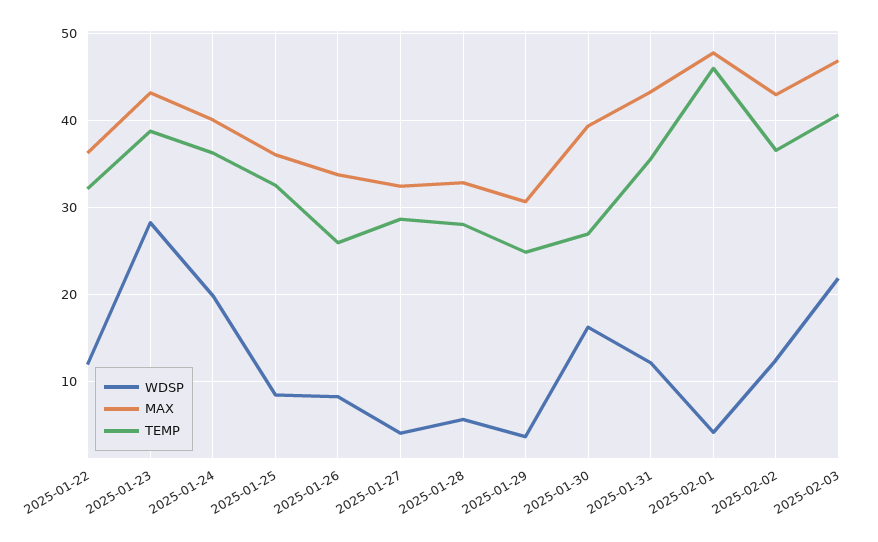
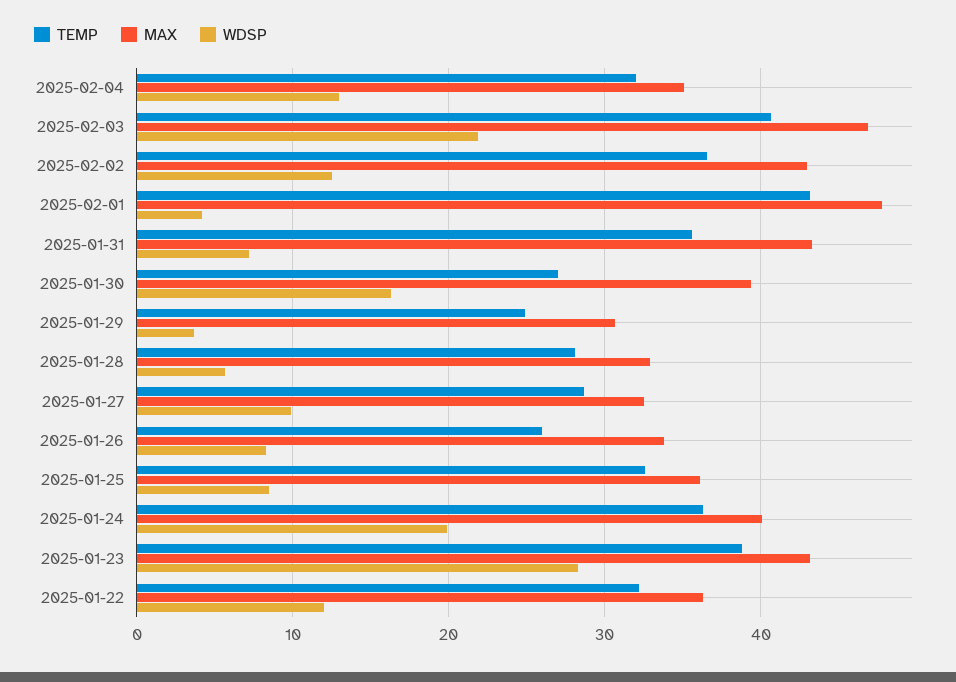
WDSP, 2025-01-27: 4 -> 10
WDSP, 2025-01-31: 12 -> 7
TEMP, 2025-02-01: 46 -> 43
TEMP, 2025-02-04: none -> 32
MAX, 2025-02-04: none -> 35
WDSP, 2025-02-04: none -> 13

